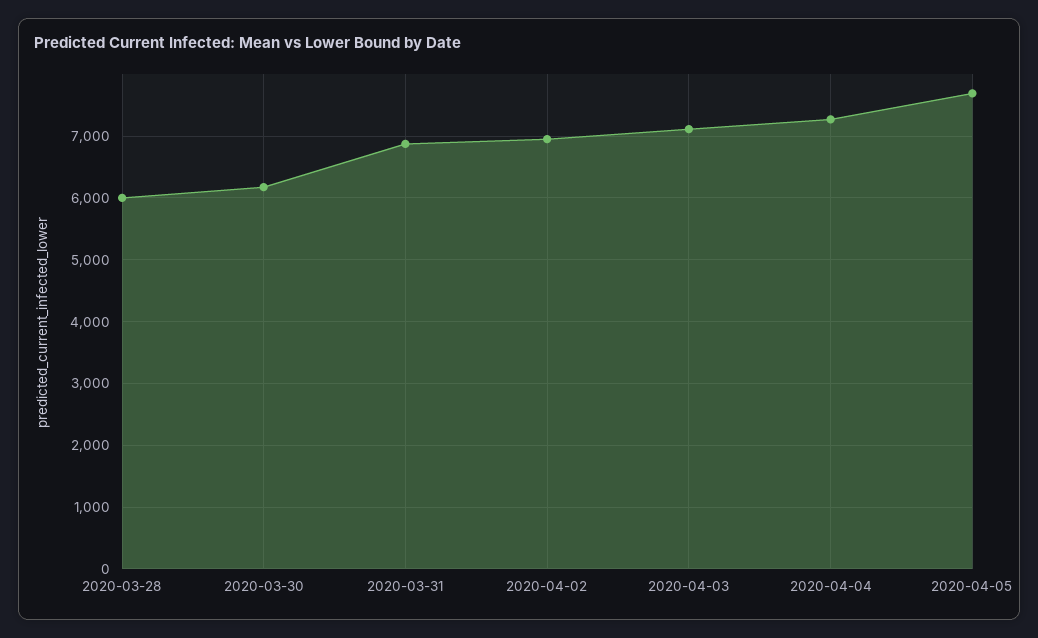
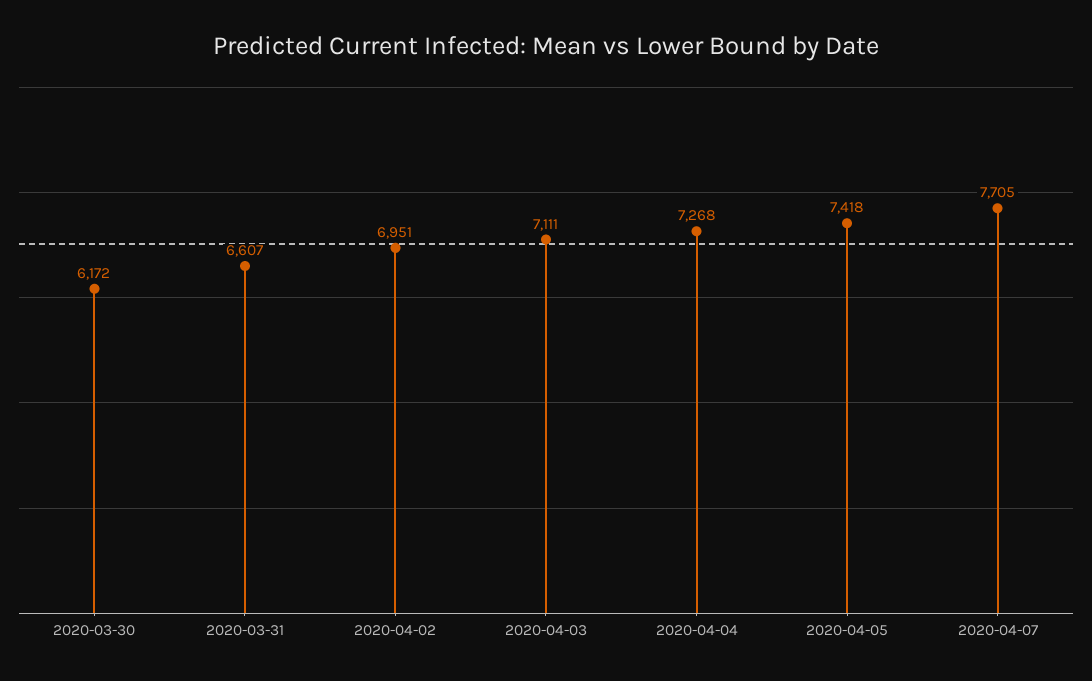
2020-03-28: 6000 -> none
2020-03-31: 6900 -> 6607
2020-04-05: 7700 -> 7418
2020-04-07: none -> 7705

